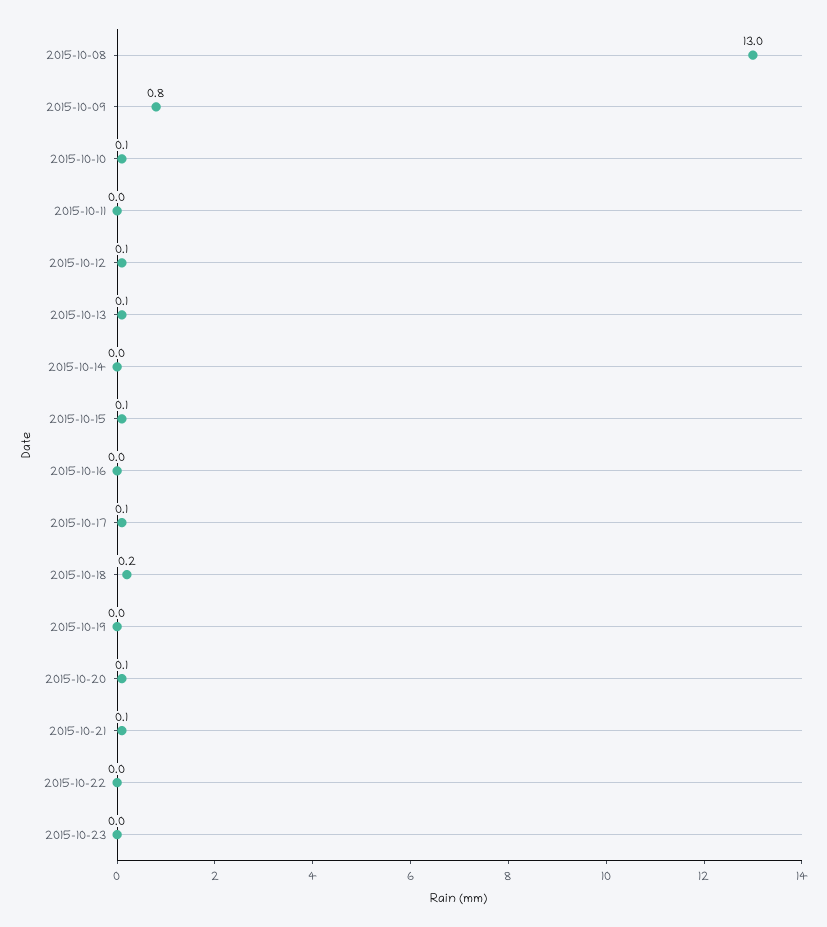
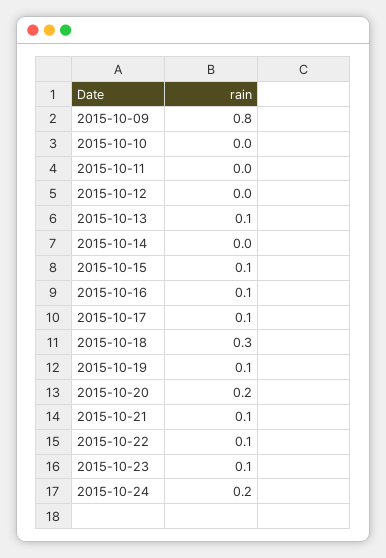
2015-10-08: 13 -> none
2015-10-10: 0.1 -> 0
2015-10-12: 0.1 -> 0
2015-10-16: 0 -> 0.1
2015-10-18: 0.2 -> 0.3
2015-10-19: 0 -> 0.1
2015-10-20: 0.1 -> 0.2
2015-10-22: 0 -> 0.1
2015-10-23: 0 -> 0.1
2015-10-24: none -> 0.2

